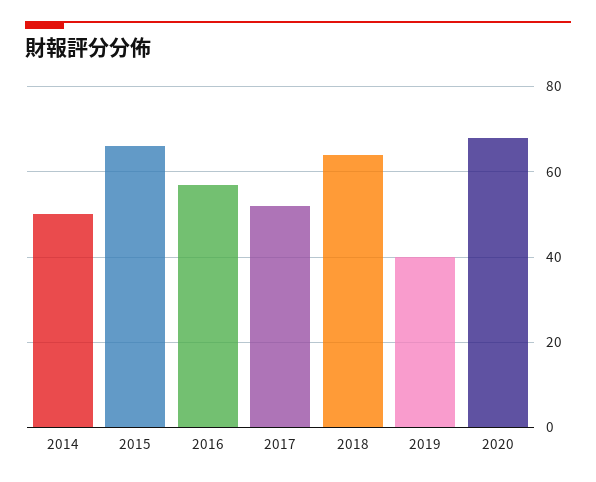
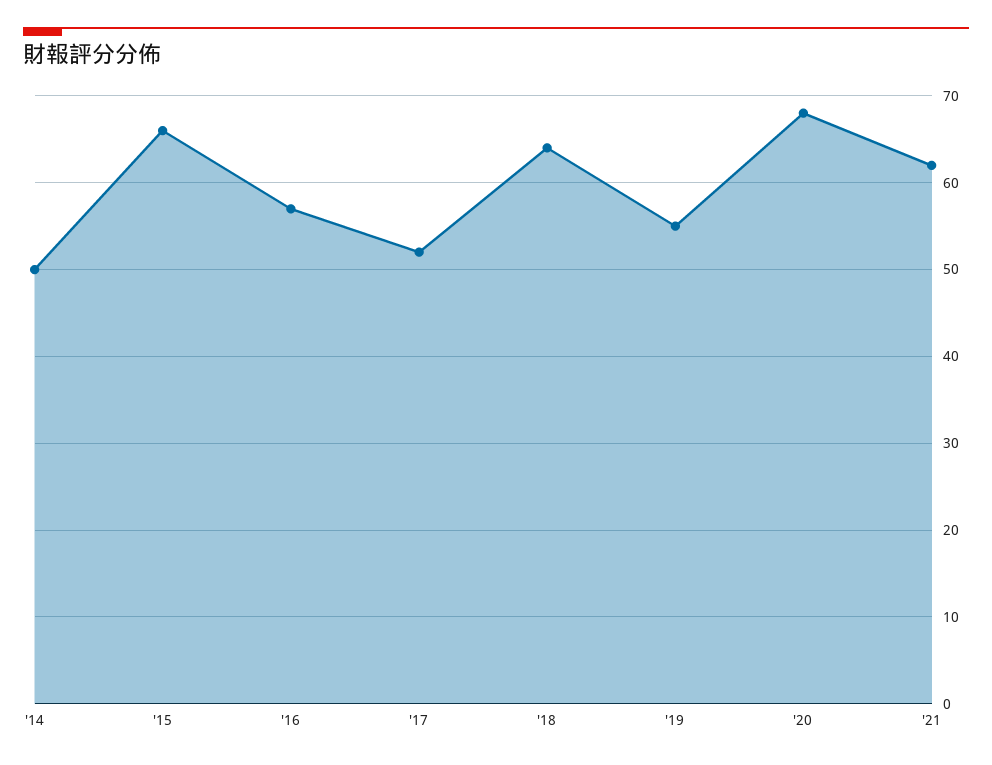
2019: 40 -> 55
'21: none -> 62

